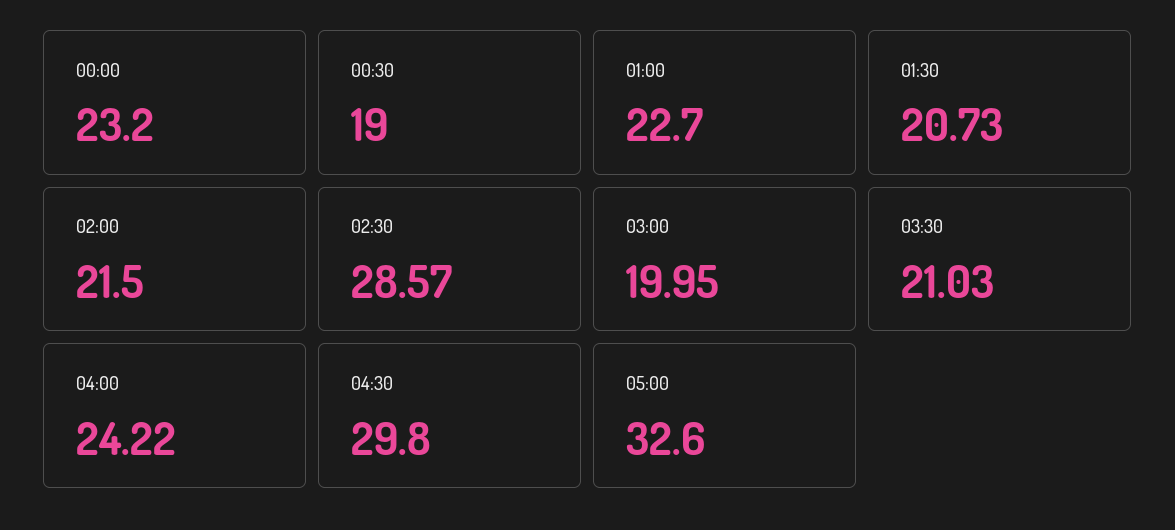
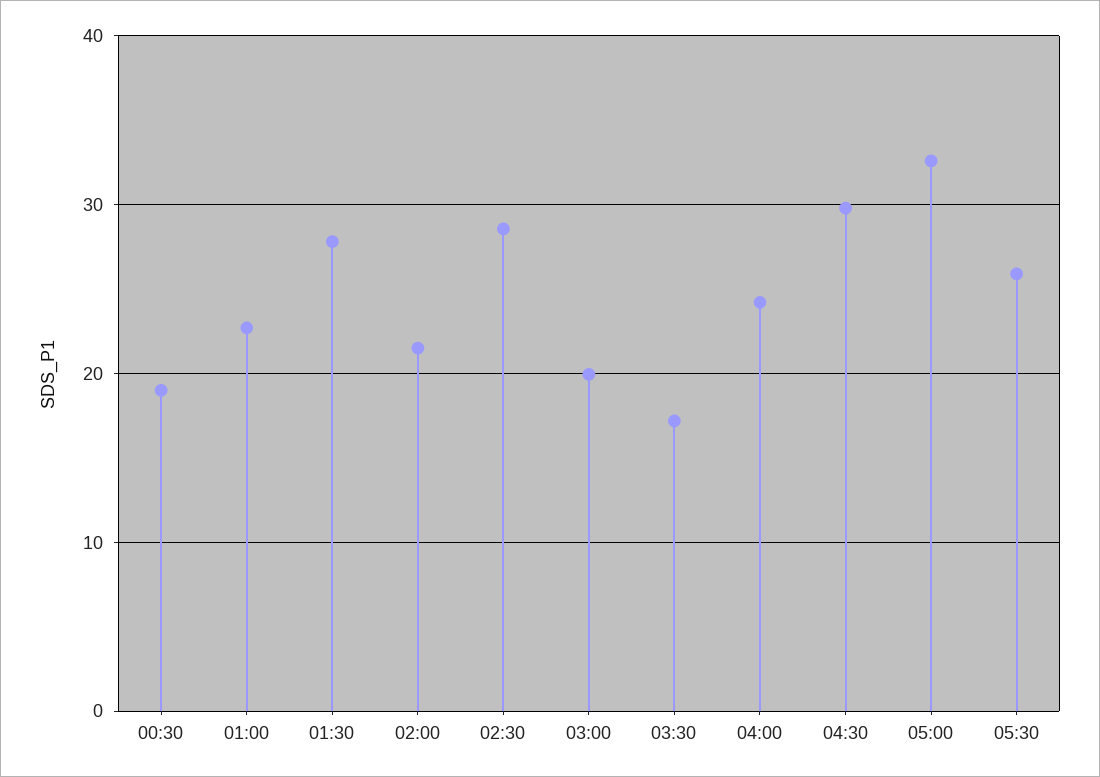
00:00: 23.2 -> none
01:30: 20.73 -> 28
03:30: 21.03 -> 17
05:30: none -> 26

